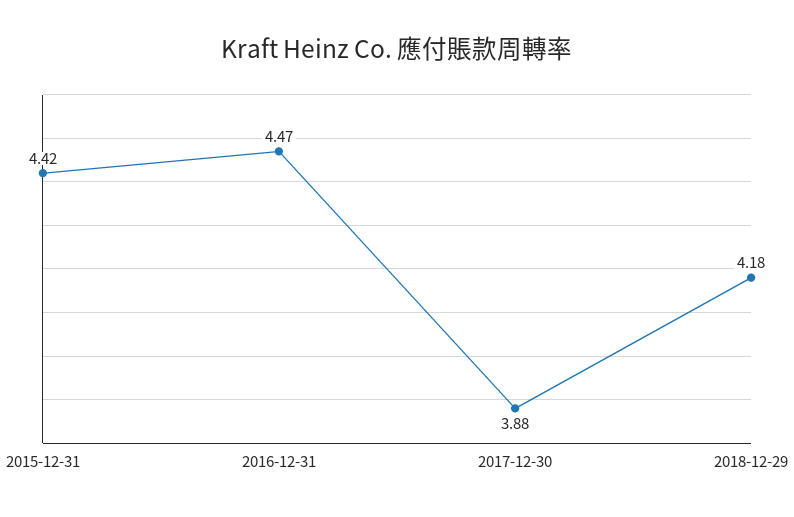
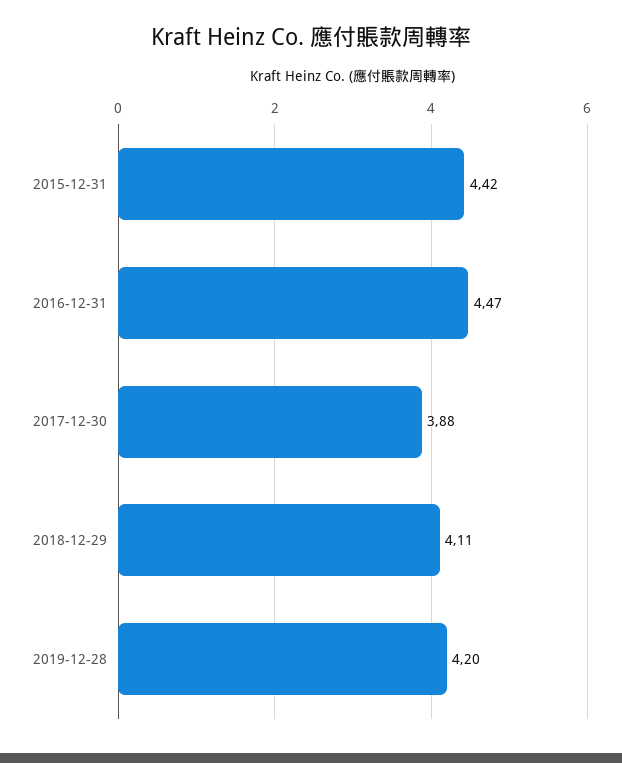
2018-12-29: 4.18 -> 4.11
2019-12-28: none -> 4.2

